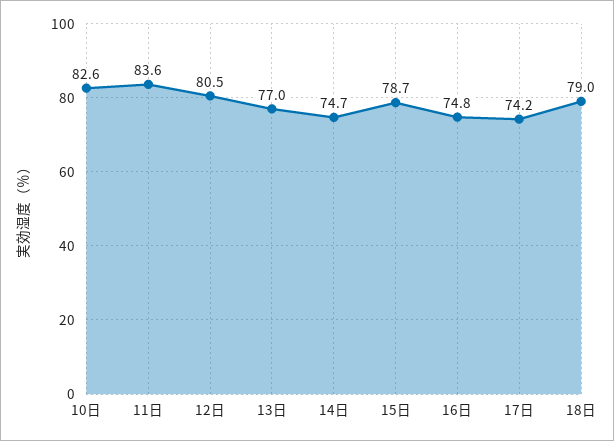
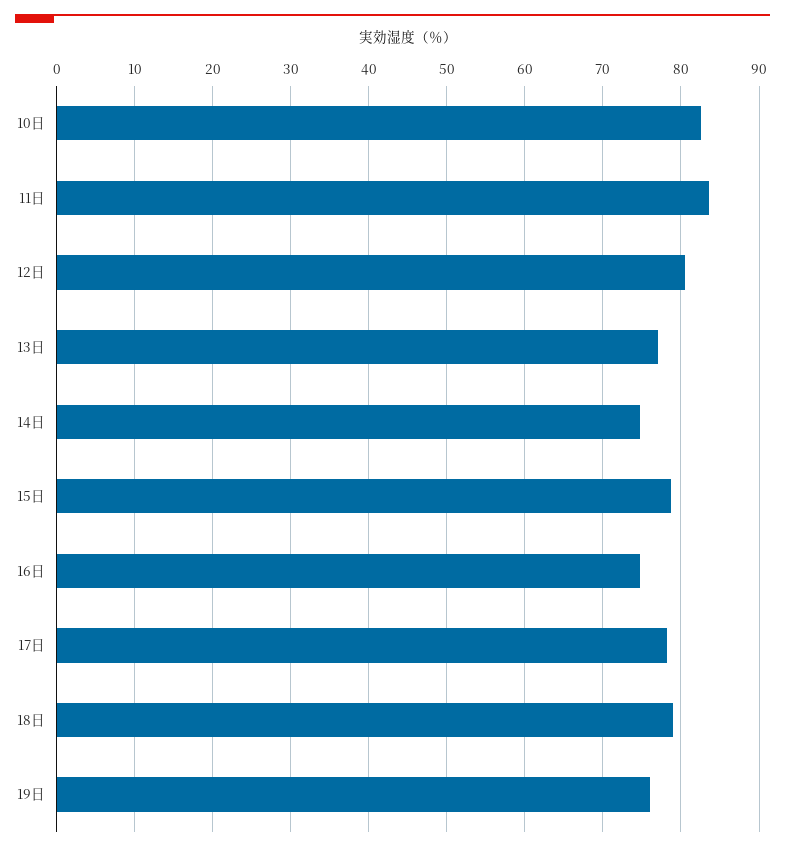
17日: 74.2 -> 78
19日: none -> 76

